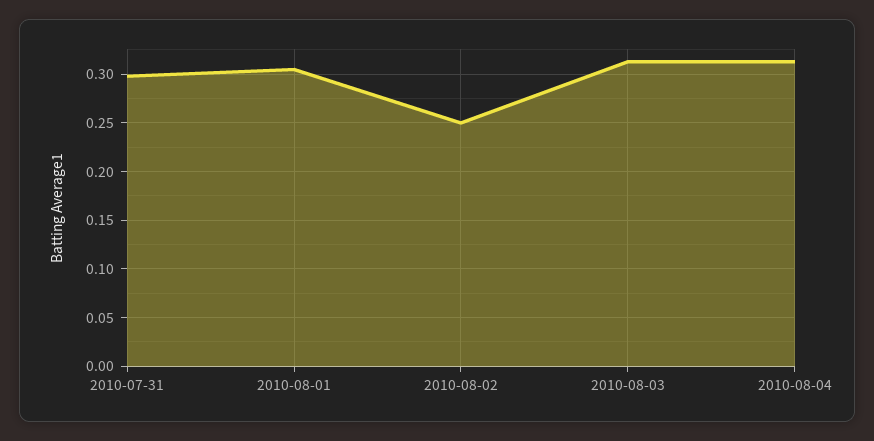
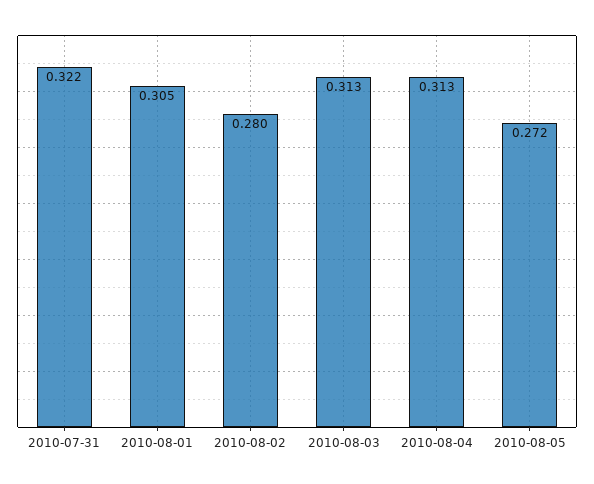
2010-07-31: 0.3 -> 0.322
2010-08-02: 0.25 -> 0.28
2010-08-05: none -> 0.272

